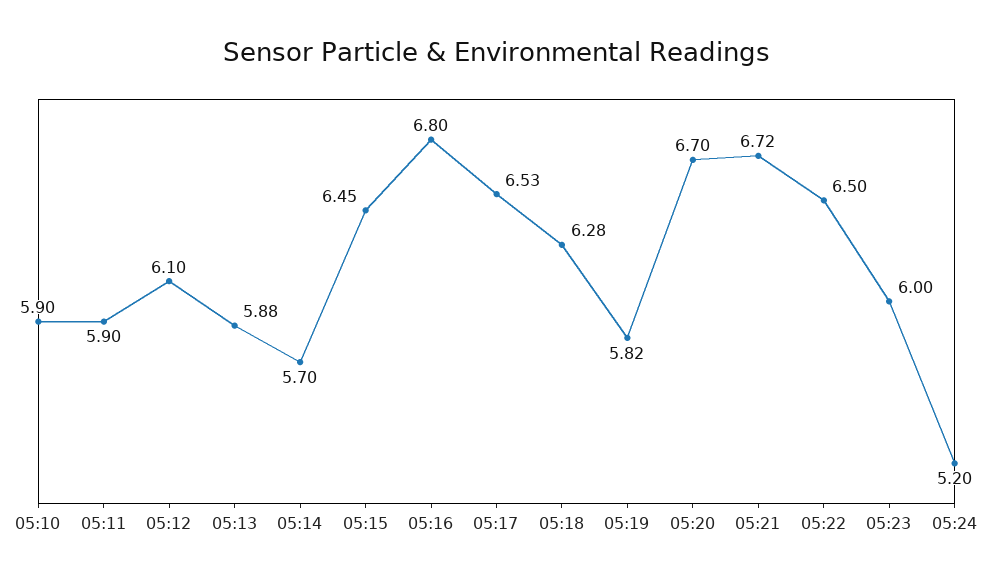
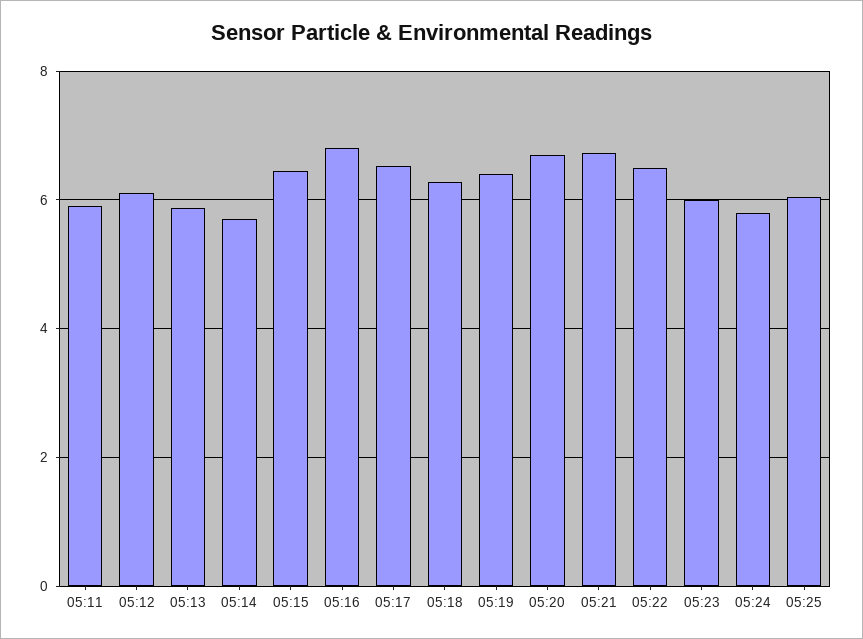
05:10: 5.9 -> none
05:19: 5.82 -> 6.4
05:24: 5.2 -> 5.8
05:25: none -> 6

